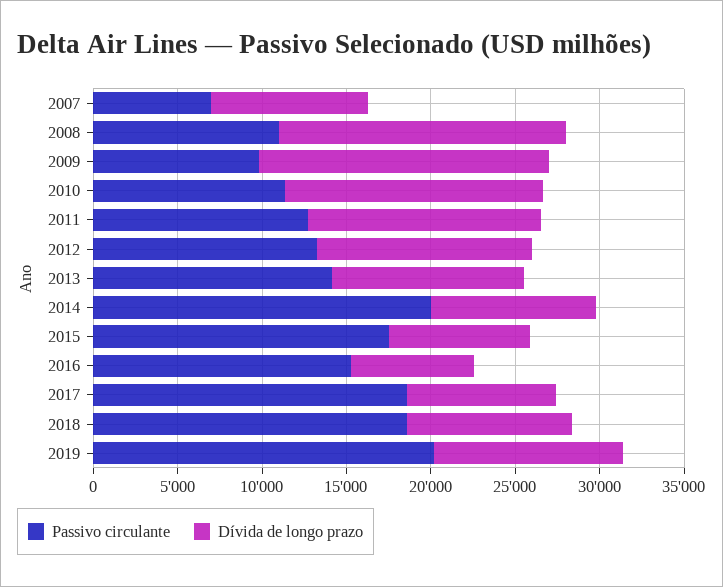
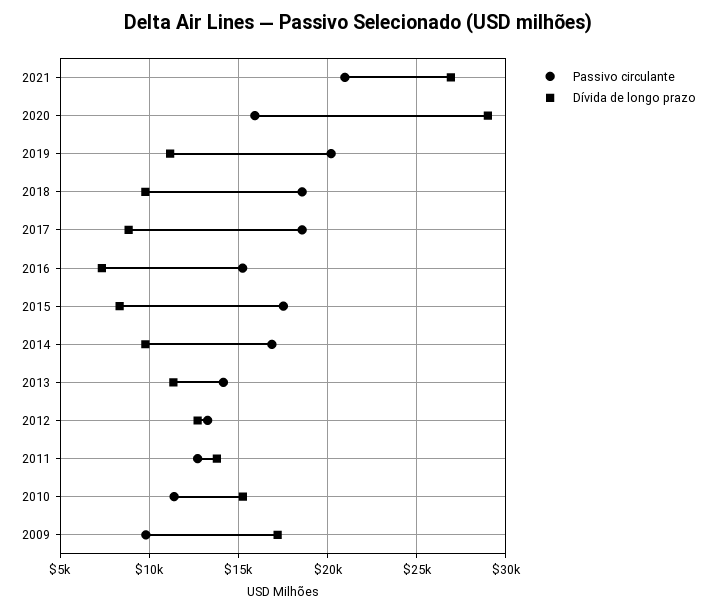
Passivo circulante, 2007: 7000 -> none
Dívida de longo prazo, 2007: 9000 -> none
Passivo circulante, 2008: 11000 -> none
Dívida de longo prazo, 2008: 17000 -> none
Passivo circulante, 2014: 20000 -> 17000
Passivo circulante, 2021: none -> 21000
Dívida de longo prazo, 2021: none -> 27000
Passivo circulante, 2020: none -> 16000
Dívida de longo prazo, 2020: none -> 29000

